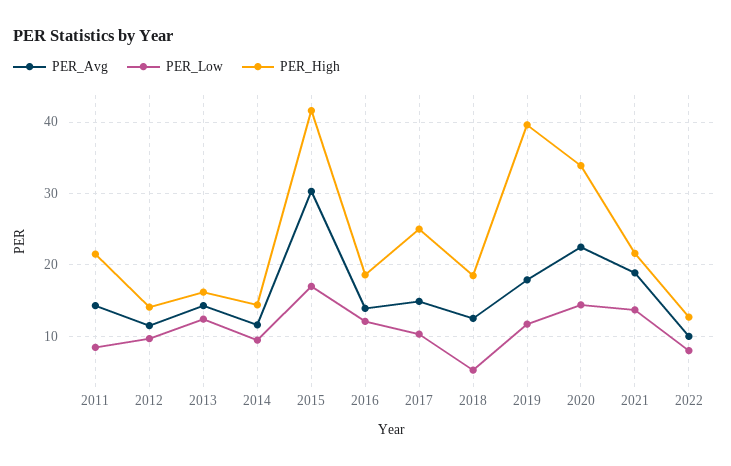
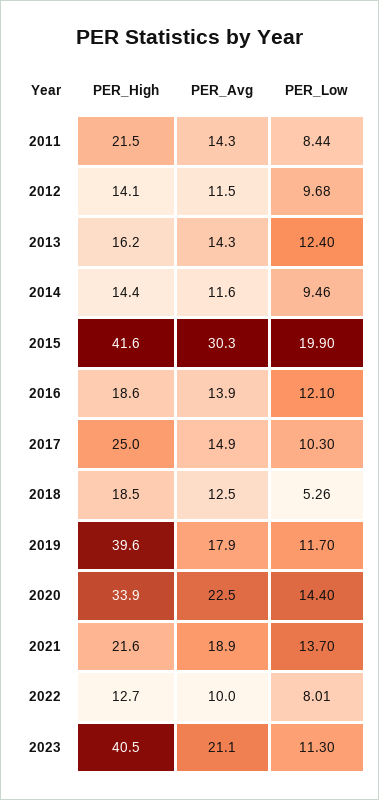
PER_Low, 2015: 17 -> 19.9
PER_High, 2023: none -> 40.5
PER_Avg, 2023: none -> 21.1
PER_Low, 2023: none -> 11.3

